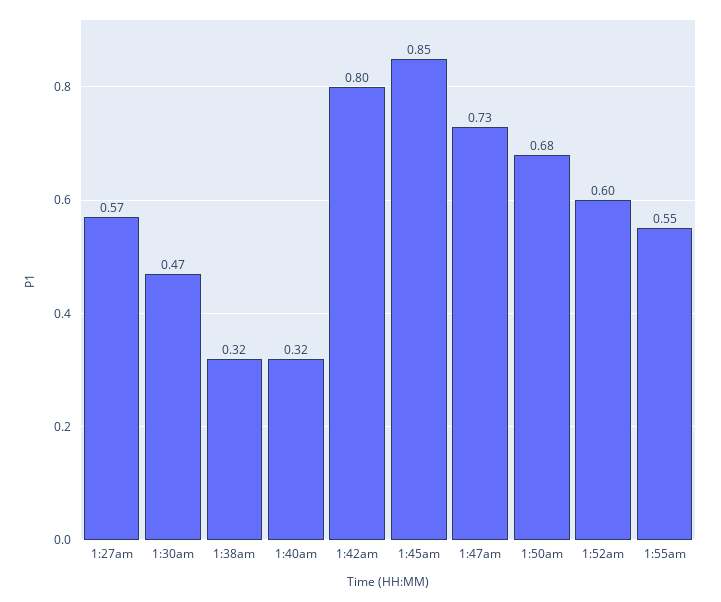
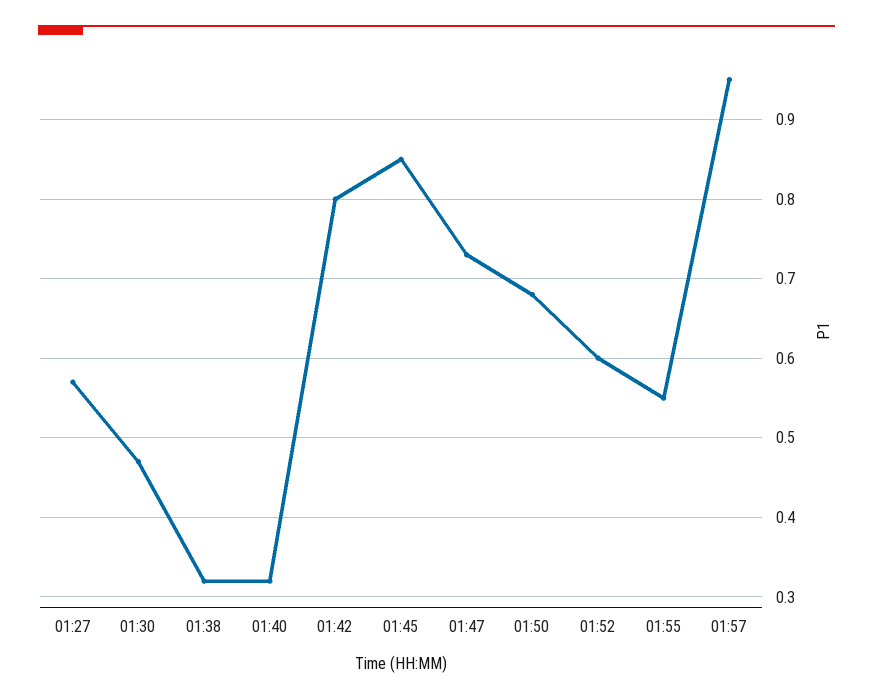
01:57: none -> 0.95

